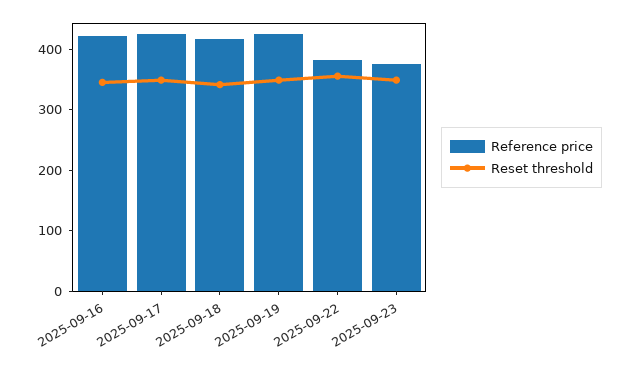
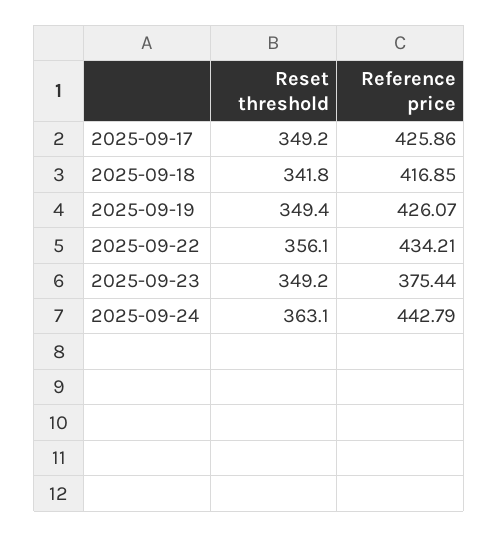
Reference price, 2025-09-16: 420 -> none
Reset threshold, 2025-09-16: 340 -> none
Reference price, 2025-09-22: 380 -> 434.21
Reset threshold, 2025-09-24: none -> 363.1
Reference price, 2025-09-24: none -> 442.79

